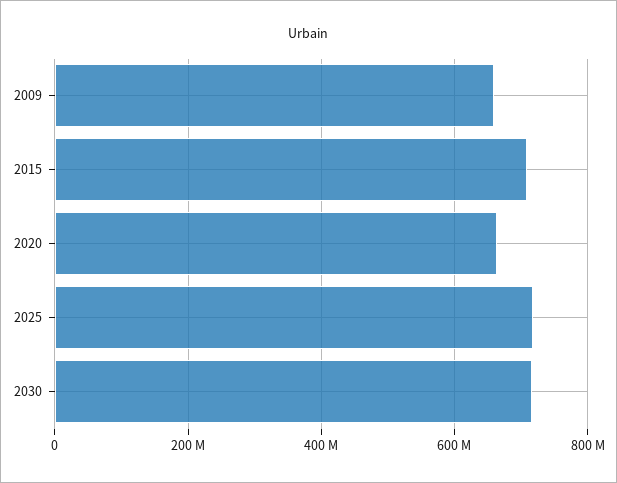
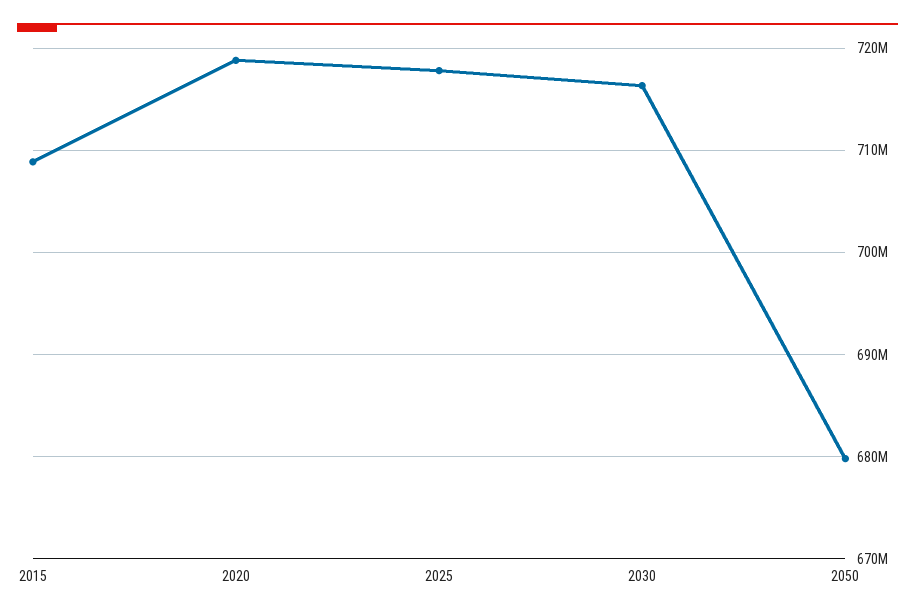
2009: 660000000 -> none
2020: 660000000 -> 719000000
2050: none -> 680000000

